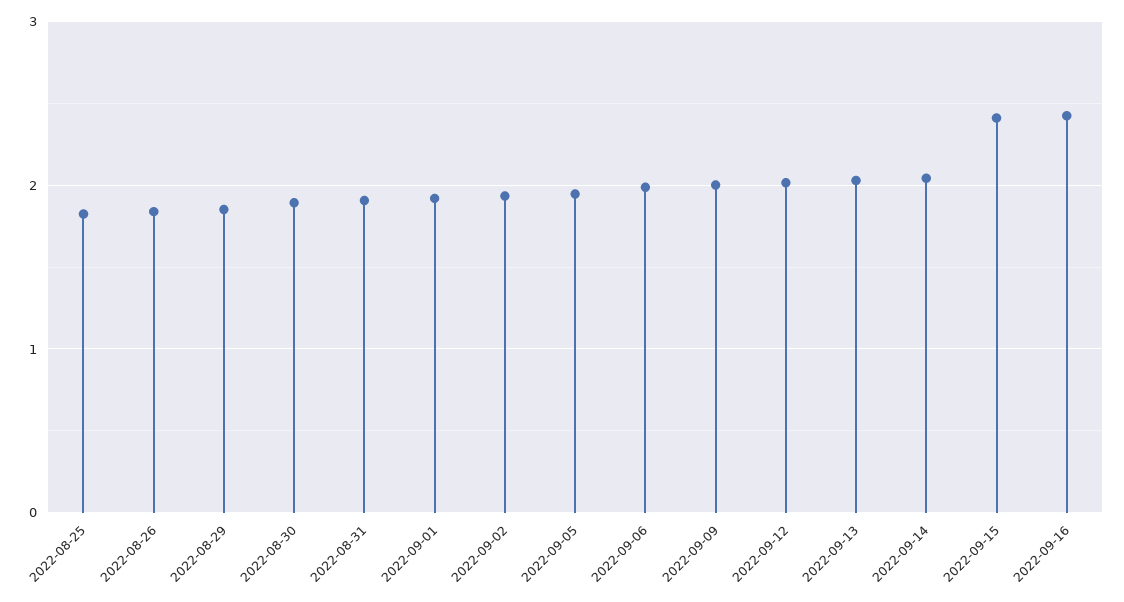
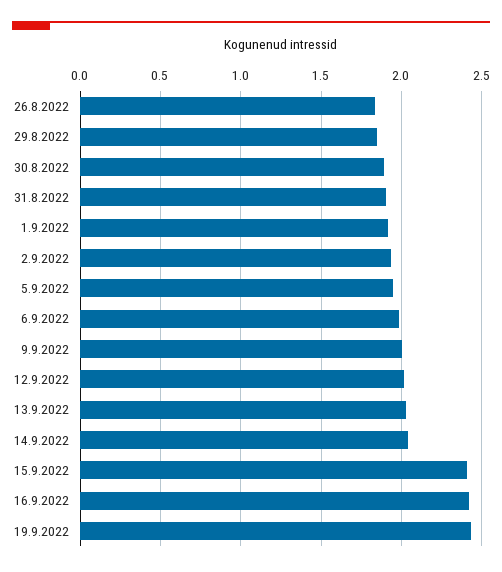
2022-08-25: 1.8 -> none
19.9.2022: none -> 2.45

